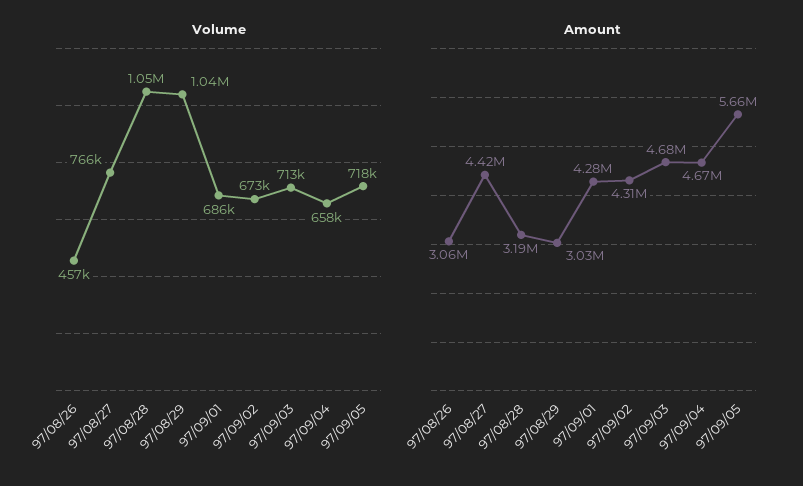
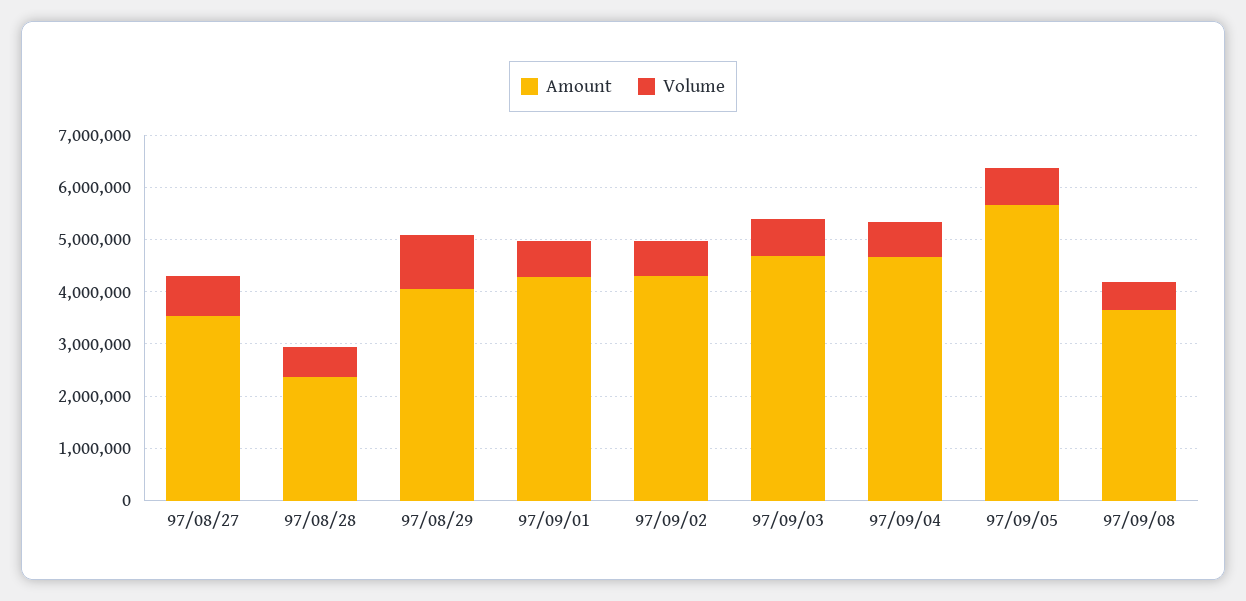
Volume, 97/08/26: 457000 -> none
Volume, 97/08/28: 1050000 -> 600000
Amount, 97/08/26: 3060000 -> none
Amount, 97/08/27: 4420000 -> 3600000
Amount, 97/08/28: 3190000 -> 2400000
Amount, 97/08/29: 3030000 -> 4000000
Amount, 97/09/08: none -> 3600000
Volume, 97/09/08: none -> 600000

